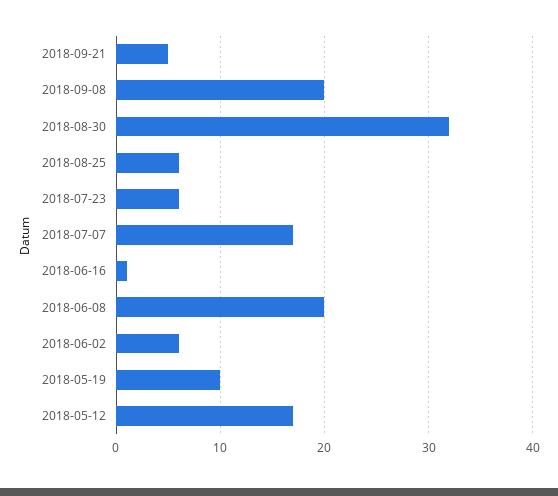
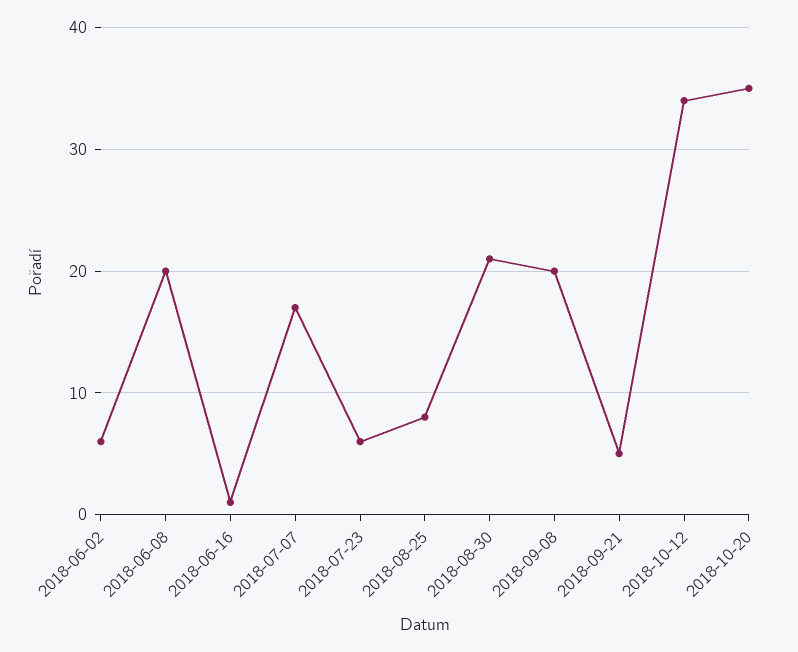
2018-08-30: 32 -> 21
2018-08-25: 6 -> 8
2018-05-19: 10 -> none
2018-05-12: 17 -> none
2018-10-12: none -> 34
2018-10-20: none -> 35

